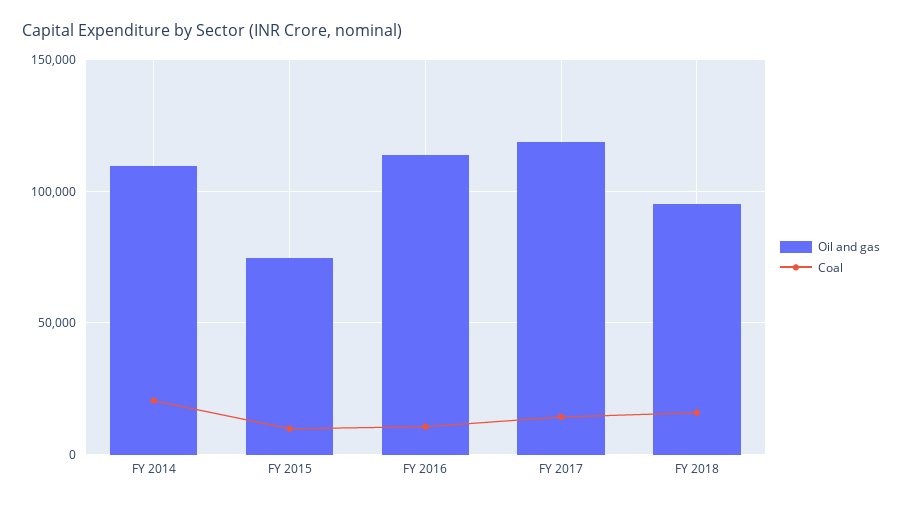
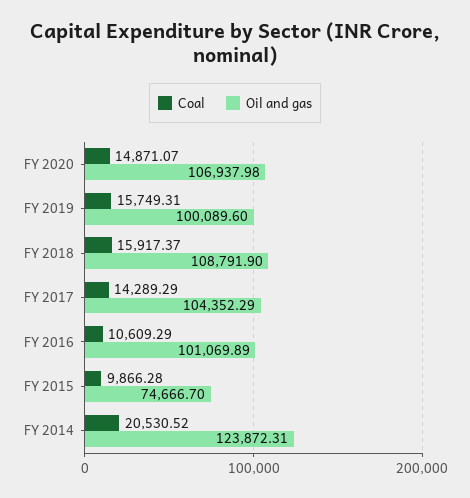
Oil and gas, FY 2014: 110000 -> 123872.31
Oil and gas, FY 2016: 115000 -> 101069.89
Oil and gas, FY 2017: 120000 -> 104352.29
Oil and gas, FY 2018: 95000 -> 108791.9
Coal, FY 2020: none -> 14871.07
Oil and gas, FY 2020: none -> 106937.98
Coal, FY 2019: none -> 15749.31
Oil and gas, FY 2019: none -> 100089.6

